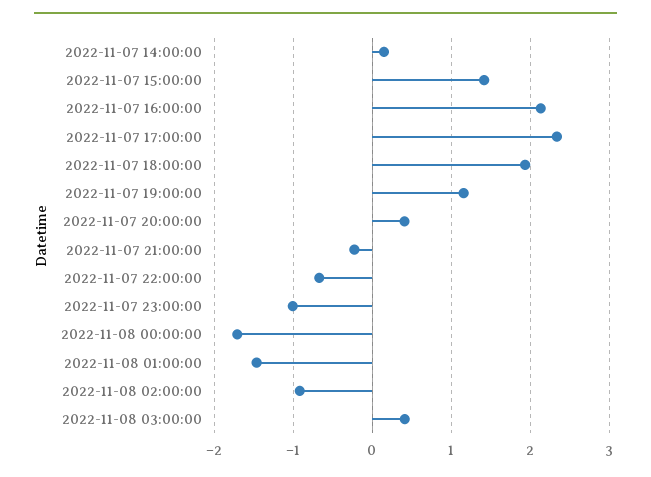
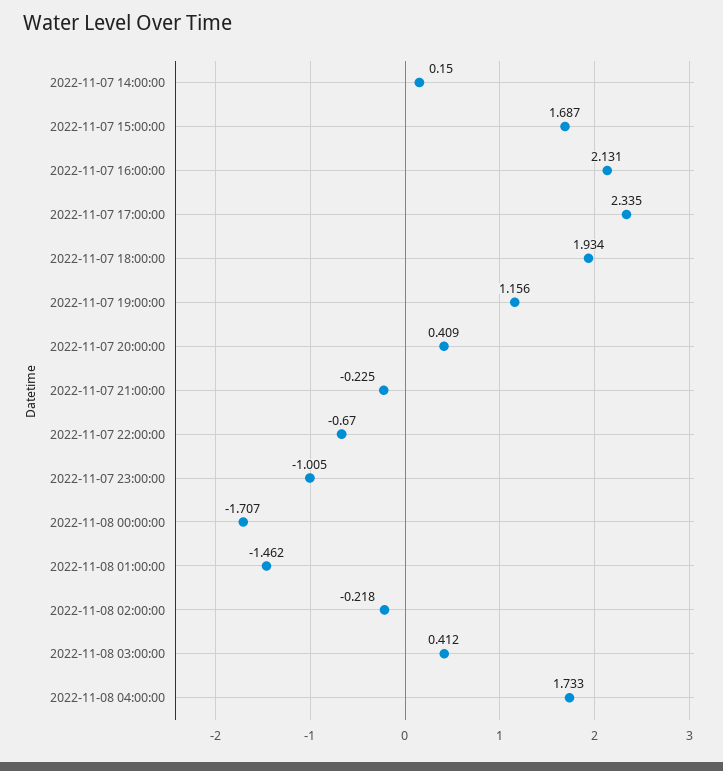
2022-11-07 15:00:00: 1.4 -> 1.687
2022-11-08 02:00:00: -0.9 -> -0.218
2022-11-08 04:00:00: none -> 1.733

